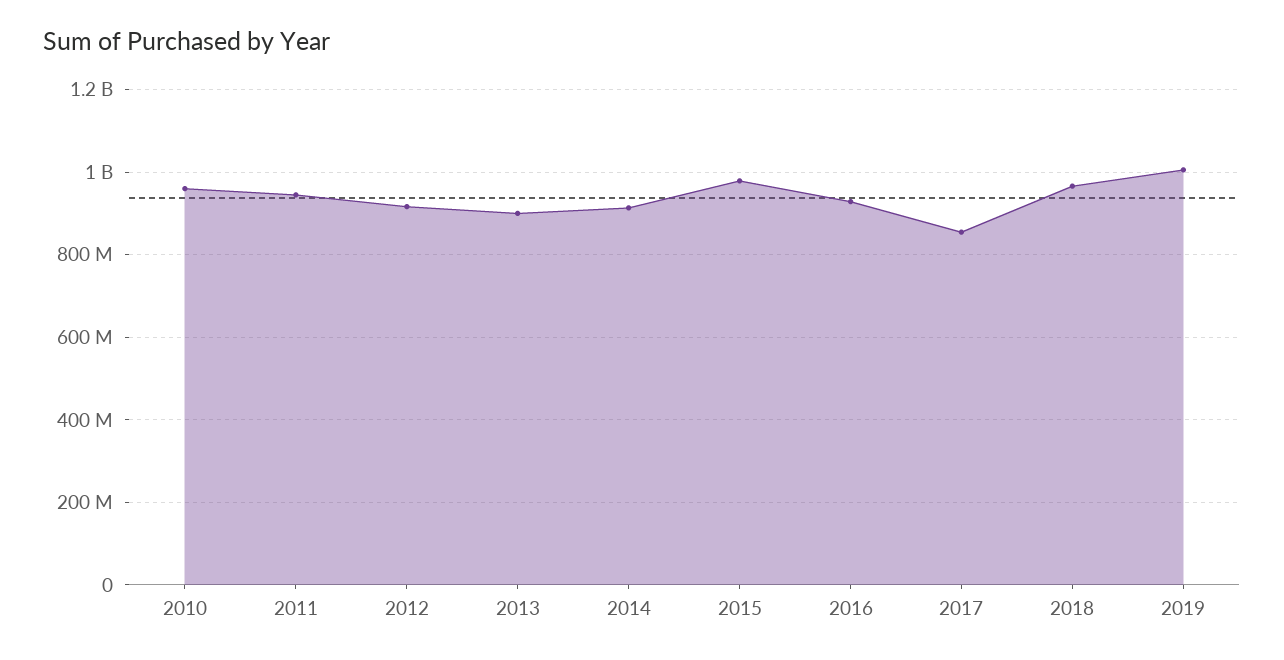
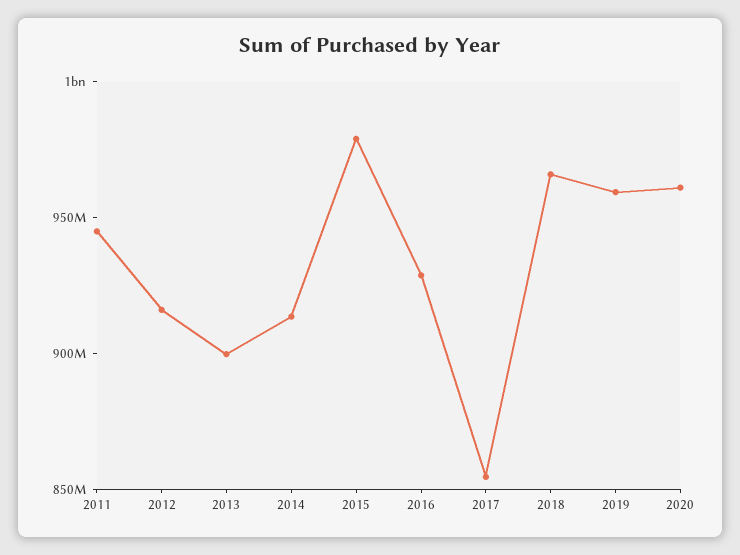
2010: 960000000 -> none
2019: 1000000000 -> 960000000
2020: none -> 960000000

